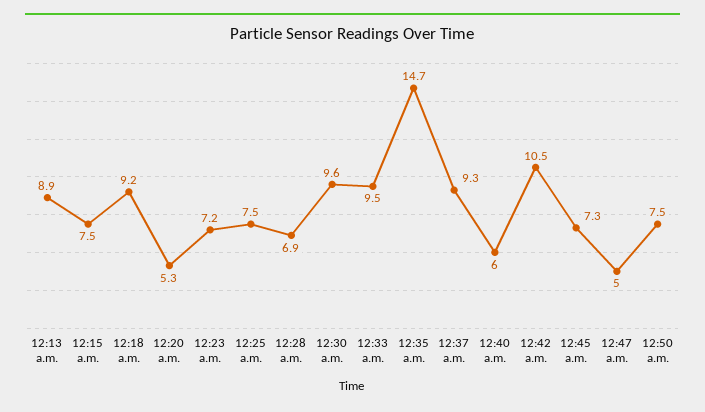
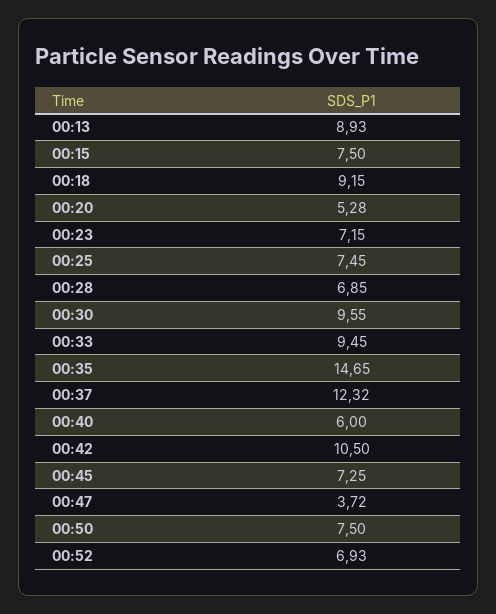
12:37 a.m.: 9.3 -> 12.32
12:47 a.m.: 5 -> 3.72
00:52: none -> 6.93

